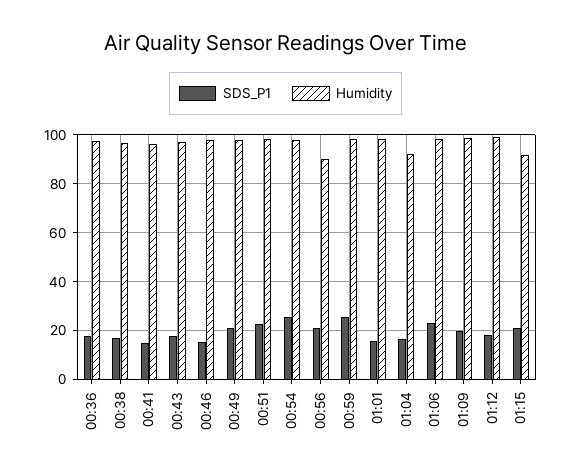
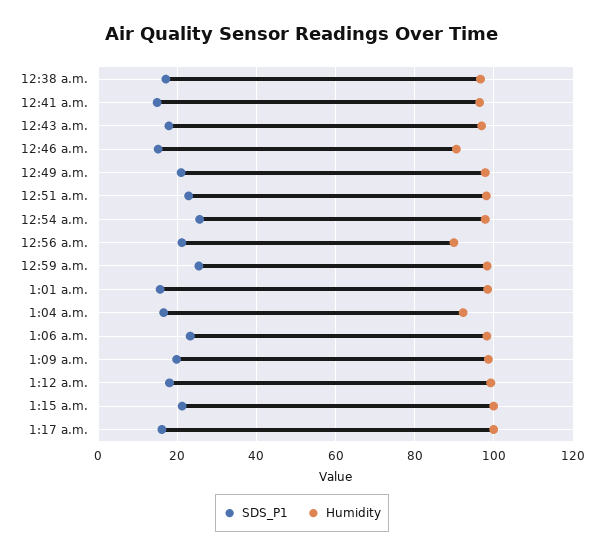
SDS_P1, 00:36: 17.5 -> none
Humidity, 00:36: 97.5 -> none
Humidity, 00:46: 97.5 -> 90
Humidity, 01:15: 92.5 -> 100
SDS_P1, 1:17 a.m.: none -> 16
Humidity, 1:17 a.m.: none -> 100

